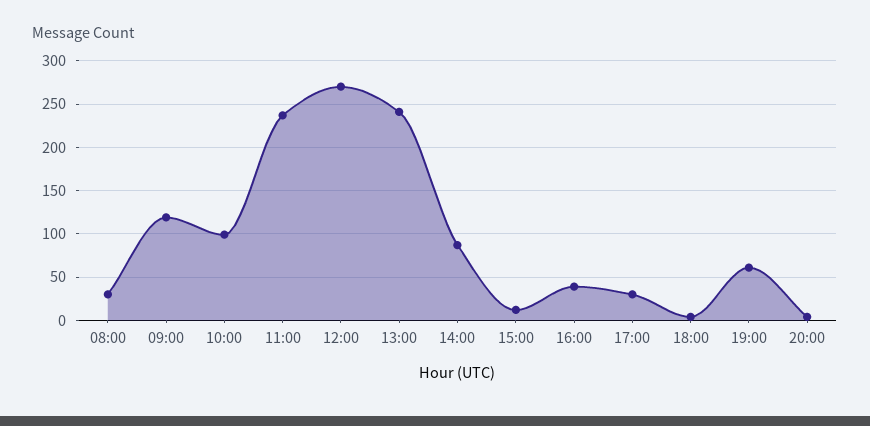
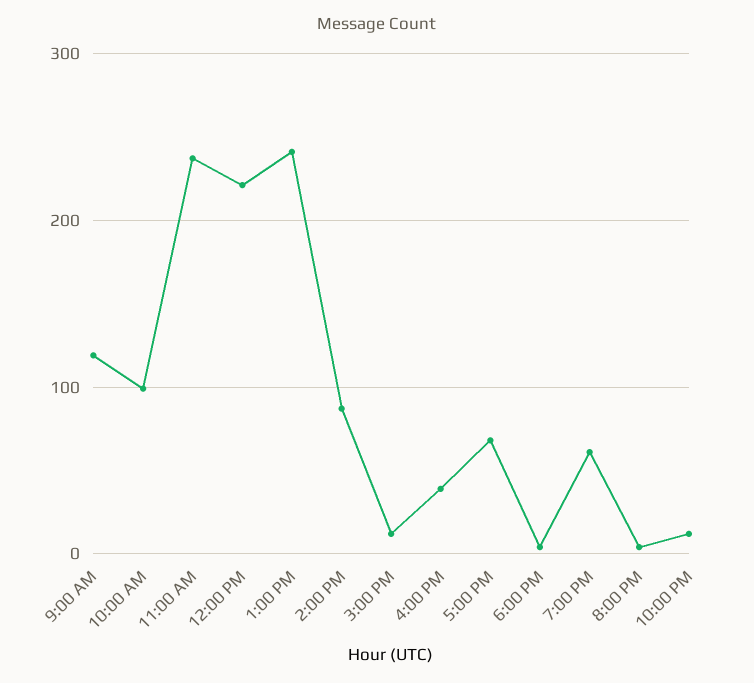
08:00: 30 -> none
12:00: 270 -> 220
17:00: 30 -> 70
10:00 PM: none -> 10

